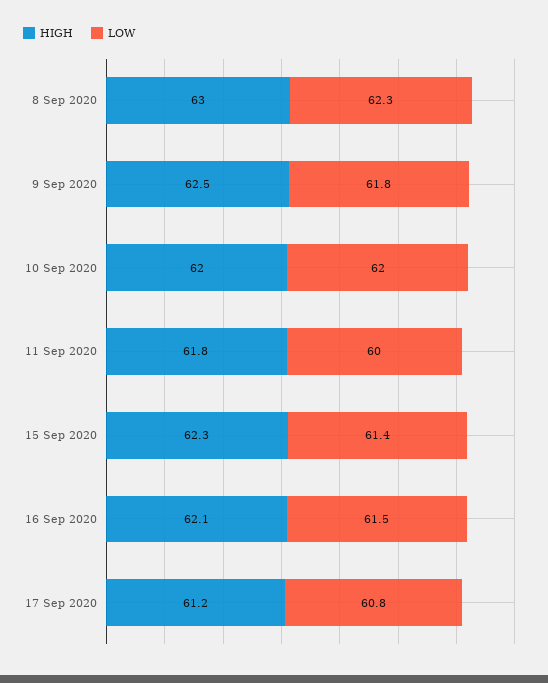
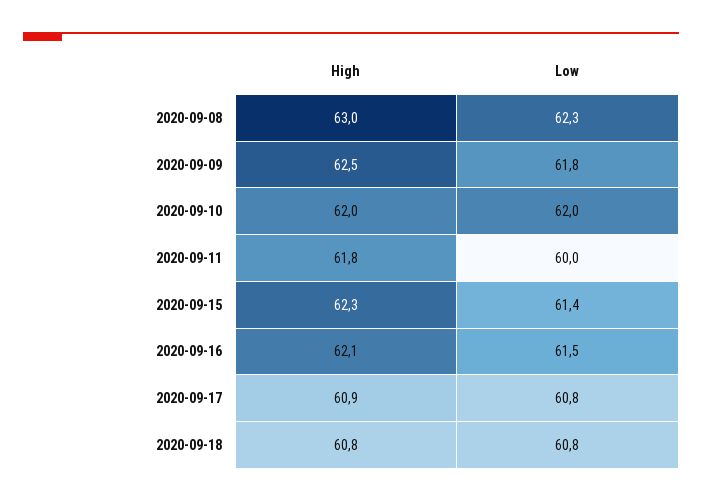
HIGH, 17 Sep 2020: 61.2 -> 60.9
HIGH, 2020-09-18: none -> 60.8
LOW, 2020-09-18: none -> 60.8

